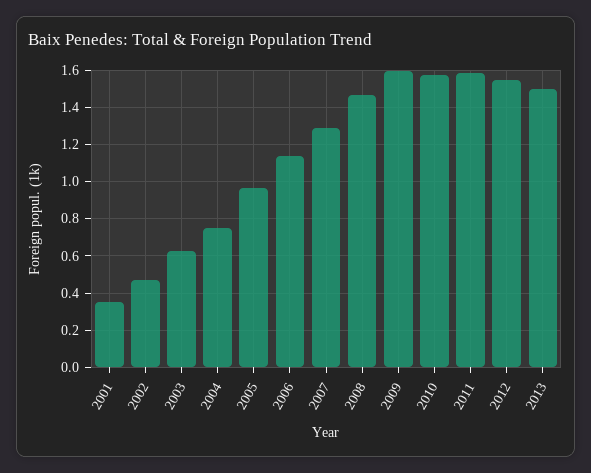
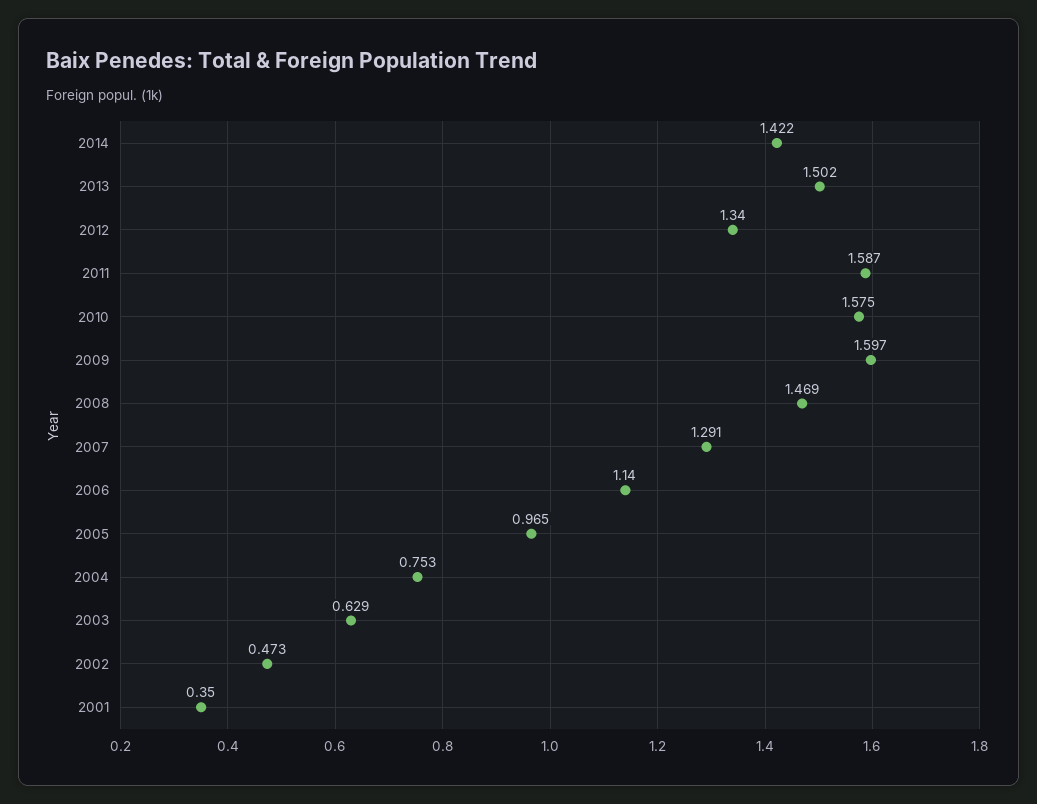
2012: 1.55 -> 1.34
2014: none -> 1.422

